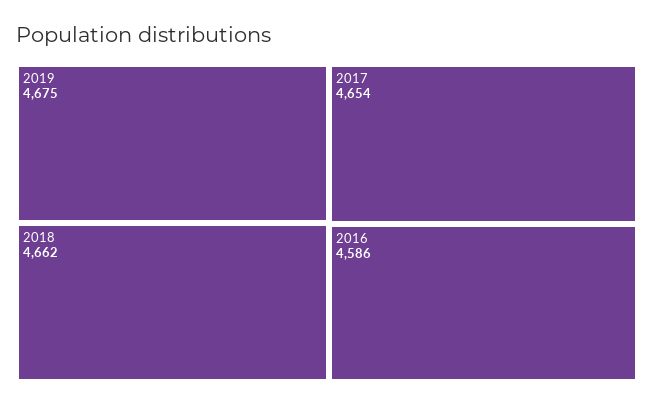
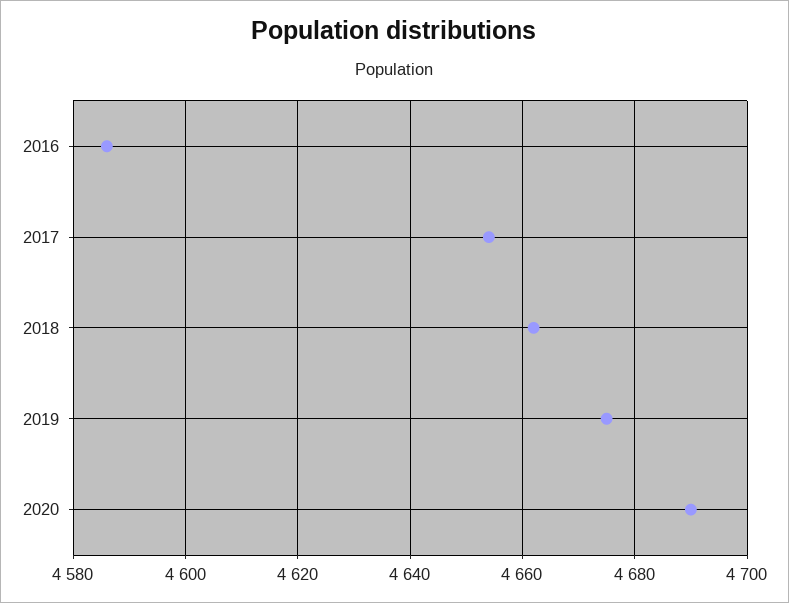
2020: none -> 4690

